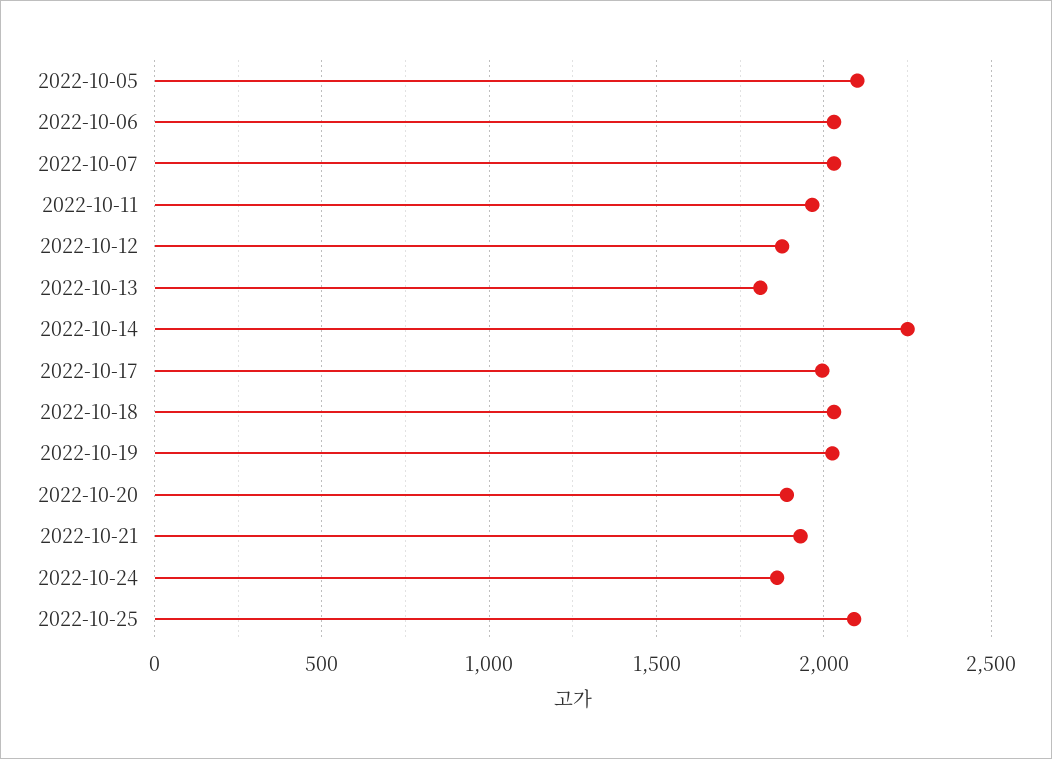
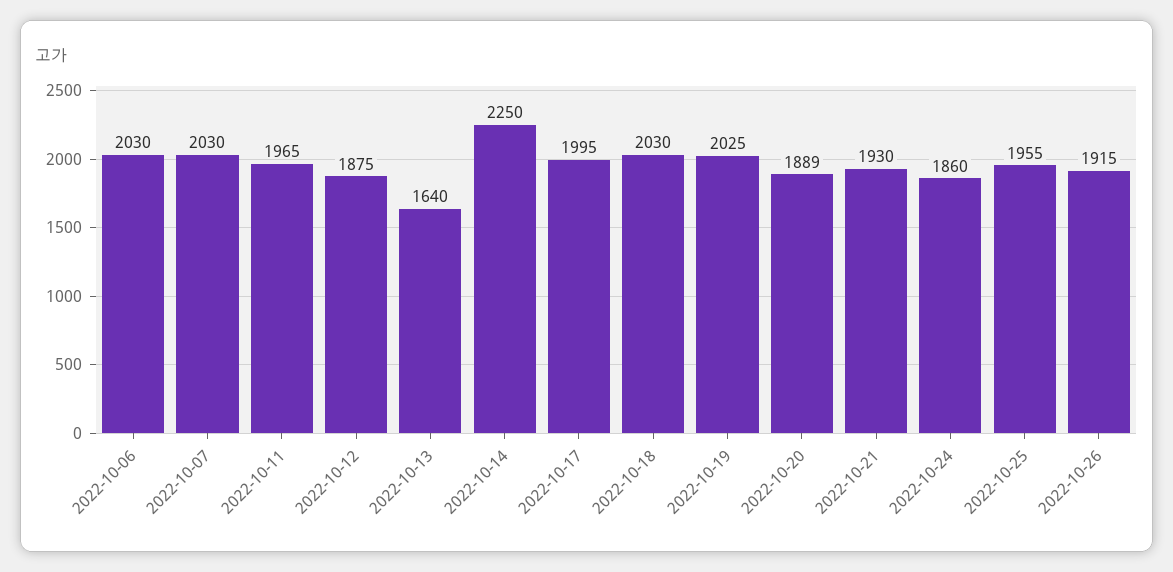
2022-10-05: 2100 -> none
2022-10-13: 1800 -> 1640
2022-10-25: 2100 -> 1955
2022-10-26: none -> 1915

